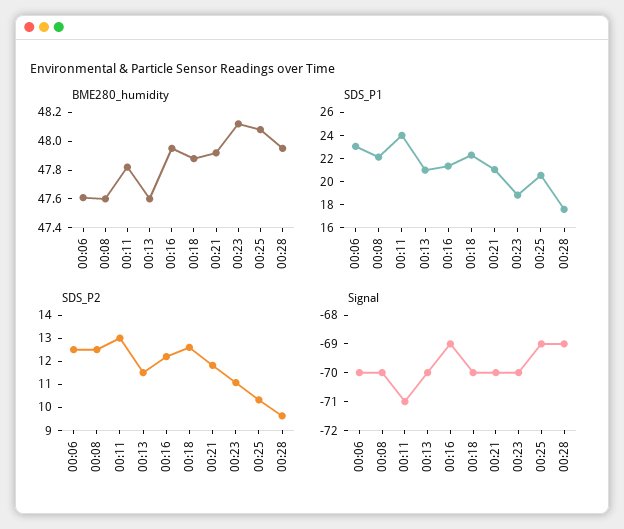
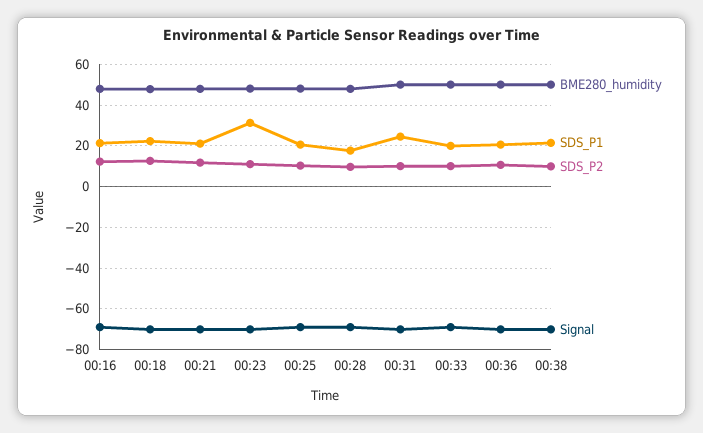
BME280_humidity, 00:06: 47.6 -> none
BME280_humidity, 00:08: 47.6 -> none
BME280_humidity, 00:11: 47.8 -> none
BME280_humidity, 00:13: 47.6 -> none
SDS_P1, 00:06: 23 -> none
SDS_P1, 00:08: 22 -> none
SDS_P1, 00:11: 24 -> none
SDS_P1, 00:13: 21 -> none
SDS_P1, 00:23: 19 -> 30
SDS_P2, 00:06: 12.5 -> none
SDS_P2, 00:08: 12.5 -> none
SDS_P2, 00:11: 13 -> none
SDS_P2, 00:13: 11.5 -> none
Signal, 00:06: -70 -> none
Signal, 00:08: -70 -> none
Signal, 00:11: -71 -> none
Signal, 00:13: -70 -> none
BME280_humidity, 00:31: none -> 50
SDS_P1, 00:31: none -> 25
SDS_P2, 00:31: none -> 10
Signal, 00:31: none -> -70
BME280_humidity, 00:33: none -> 50
SDS_P1, 00:33: none -> 20
SDS_P2, 00:33: none -> 10
Signal, 00:33: none -> -70
BME280_humidity, 00:36: none -> 50
SDS_P1, 00:36: none -> 20
SDS_P2, 00:36: none -> 10
Signal, 00:36: none -> -70
BME280_humidity, 00:38: none -> 50
SDS_P1, 00:38: none -> 20
SDS_P2, 00:38: none -> 10
Signal, 00:38: none -> -70

